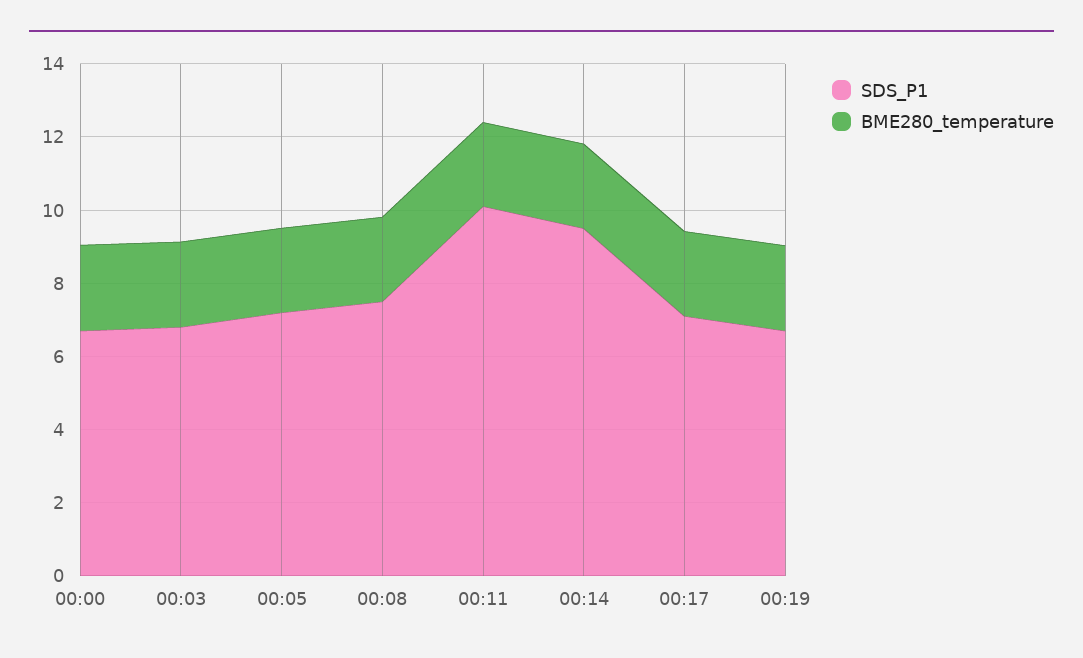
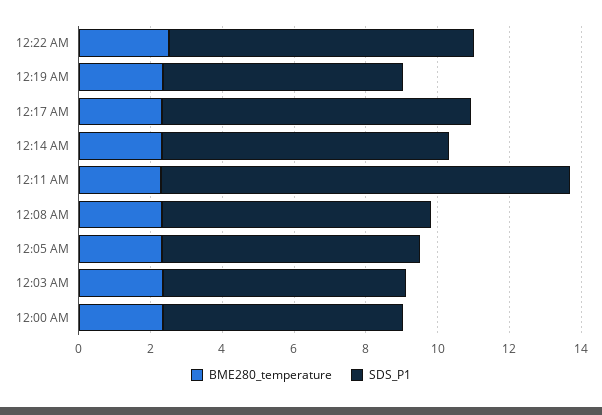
SDS_P1, 00:11: 10 -> 11.5
SDS_P1, 00:14: 9.5 -> 8
SDS_P1, 00:17: 7 -> 8.5
BME280_temperature, 12:22 AM: none -> 2.5
SDS_P1, 12:22 AM: none -> 8.5

